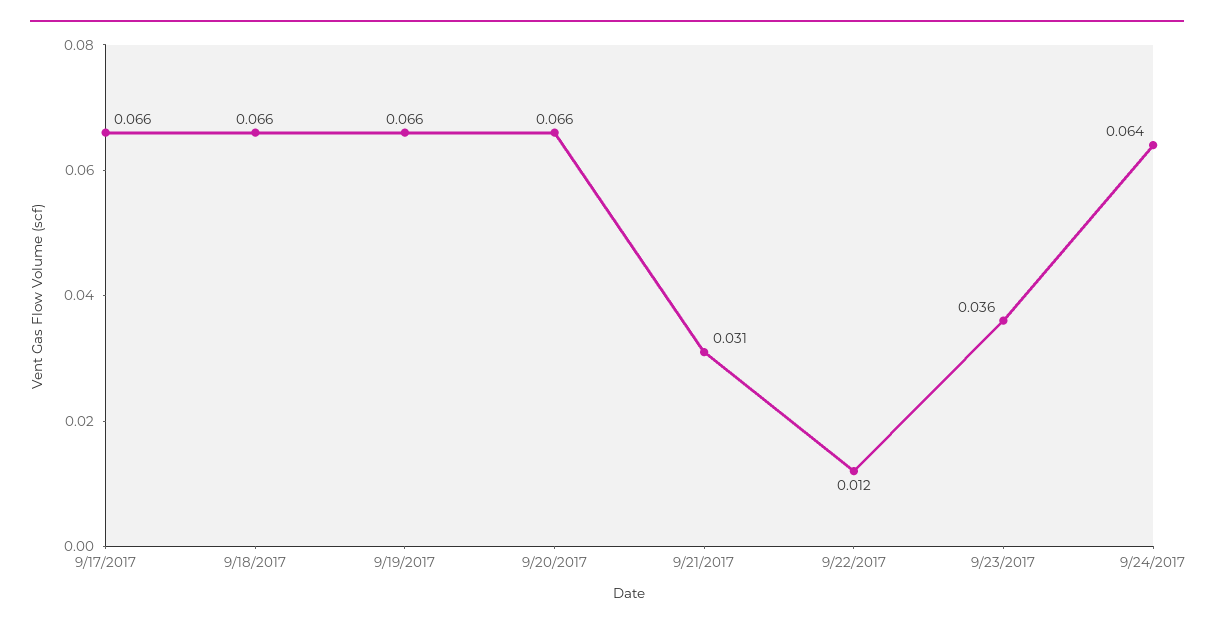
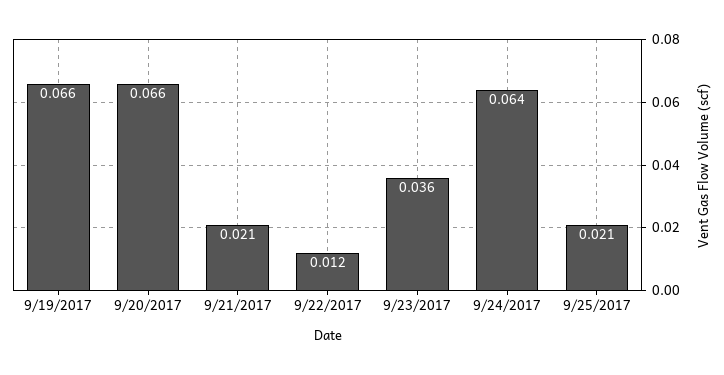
9/17/2017: 0.066 -> none
9/18/2017: 0.066 -> none
9/21/2017: 0.031 -> 0.021
9/25/2017: none -> 0.021

